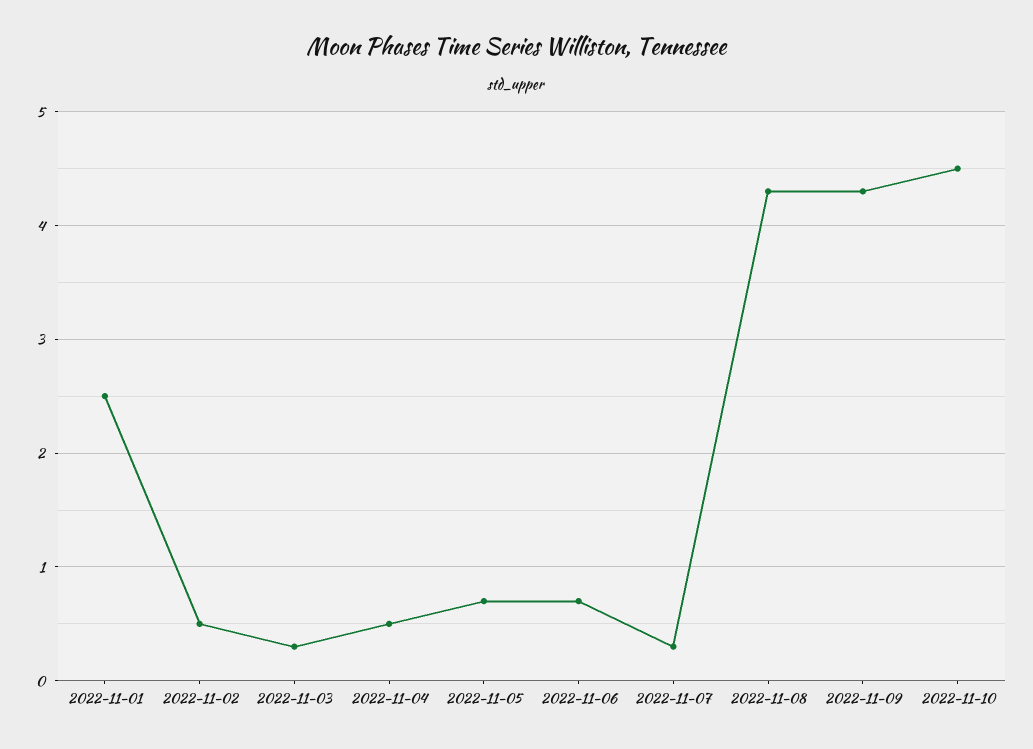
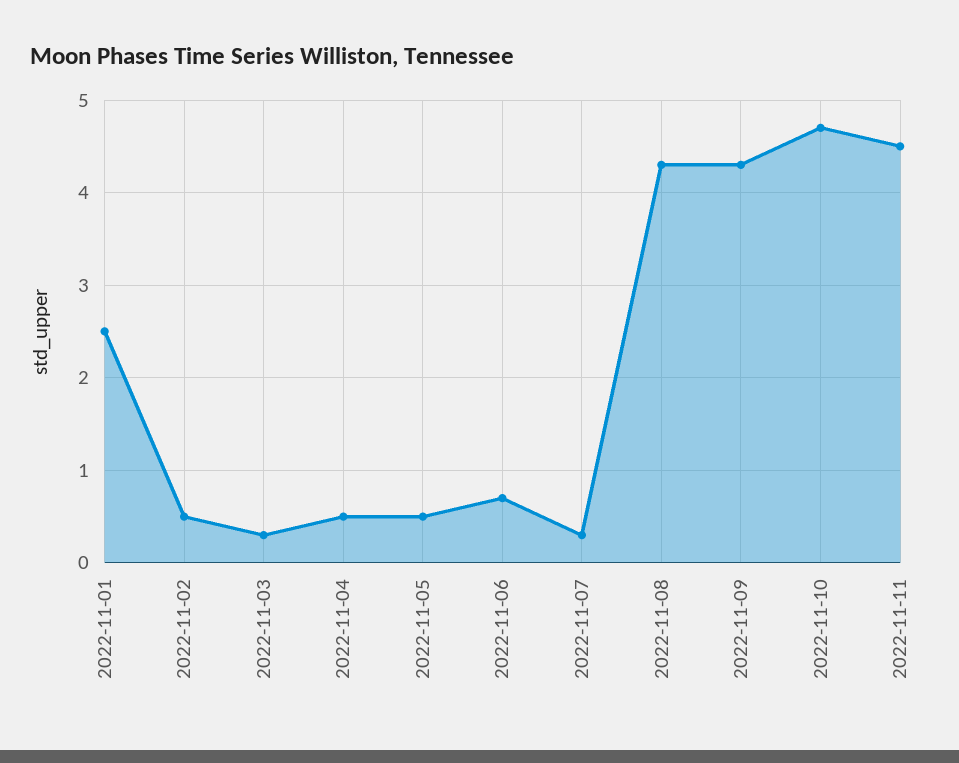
2022-11-05: 0.7 -> 0.5
2022-11-10: 4.5 -> 4.7
2022-11-11: none -> 4.5

